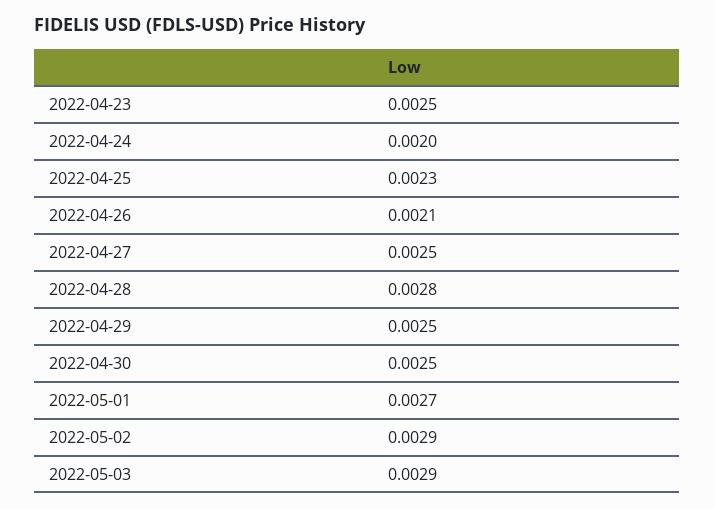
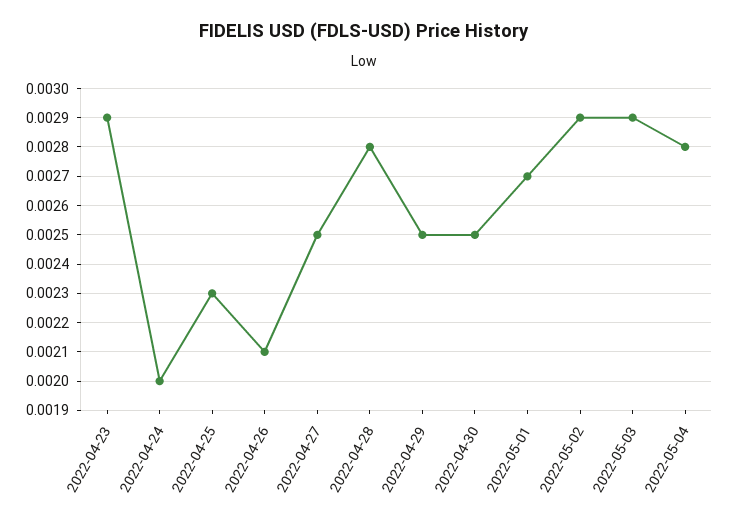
2022-04-23: 0.0025 -> 0.0029
2022-05-04: none -> 0.0028

